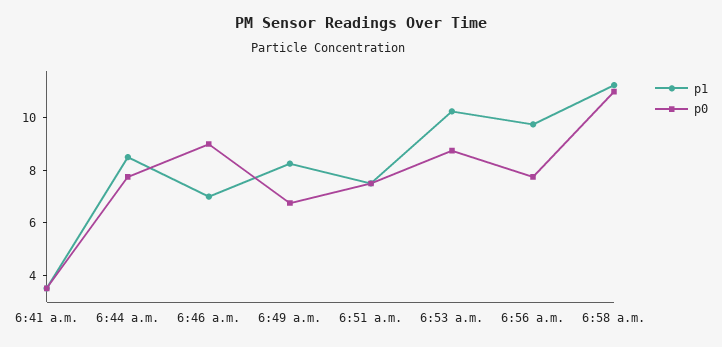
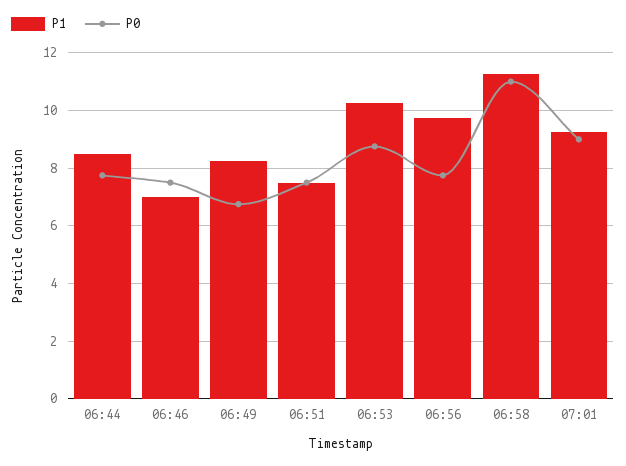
p1, 6:41 a.m.: 3.5 -> none
p0, 6:41 a.m.: 3.5 -> none
p0, 6:46 a.m.: 9 -> 7.5
p1, 07:01: none -> 9.25
p0, 07:01: none -> 9

